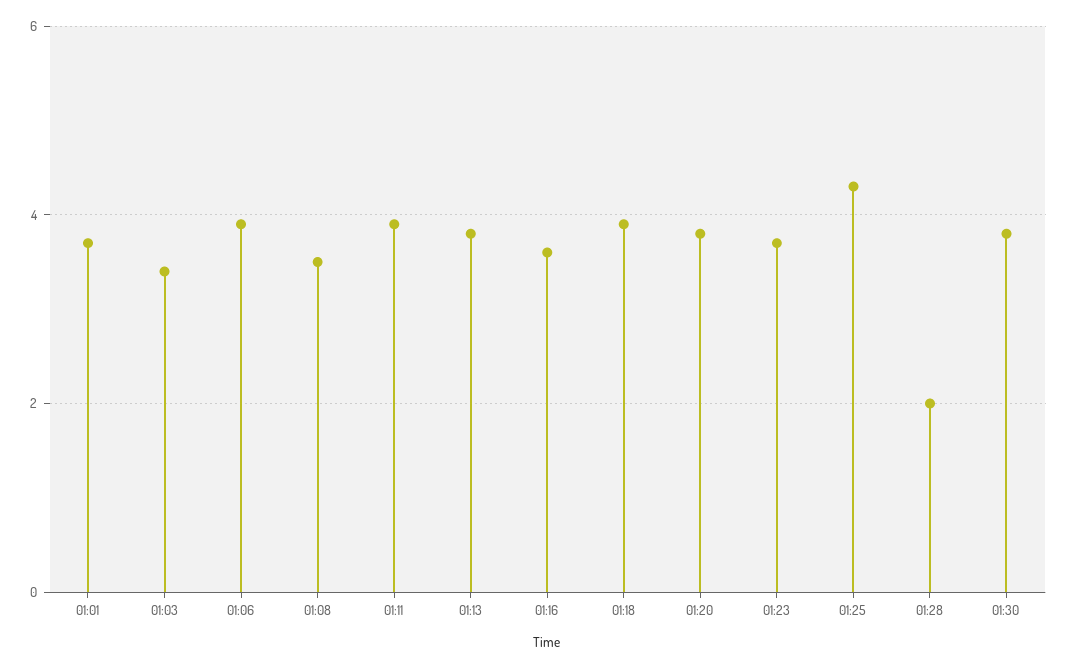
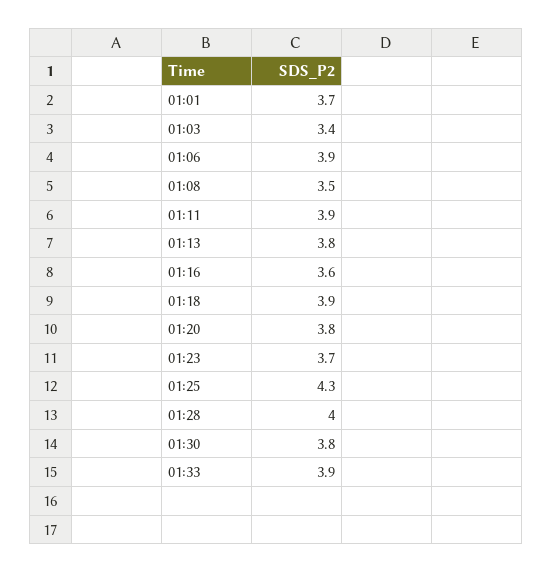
01:28: 2 -> 4
01:33: none -> 3.9

